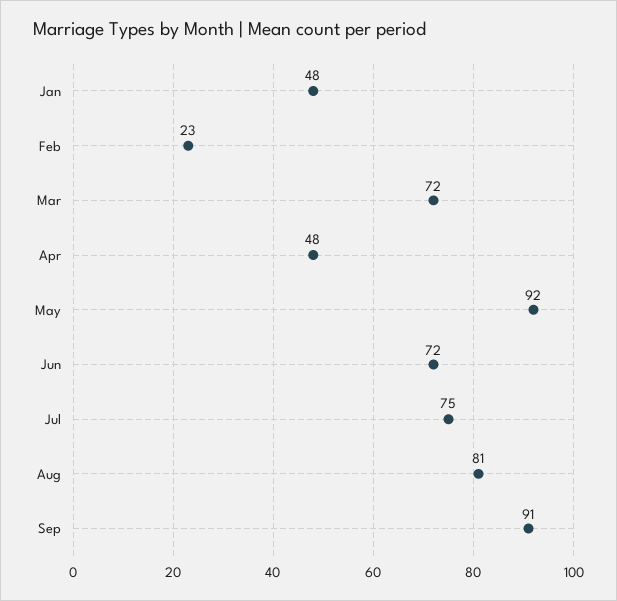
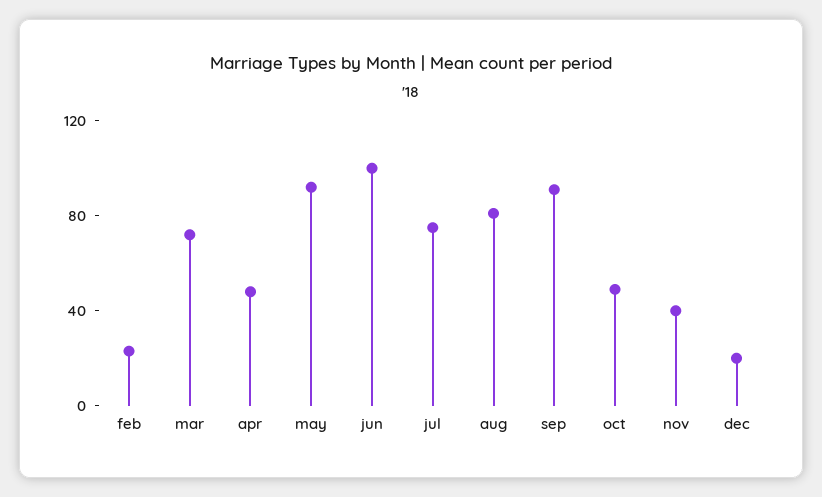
Jan: 48 -> none
Jun: 72 -> 100
oct: none -> 50
nov: none -> 40
dec: none -> 20

